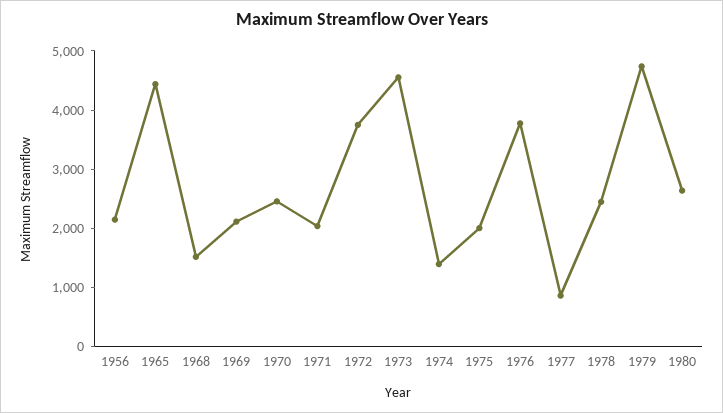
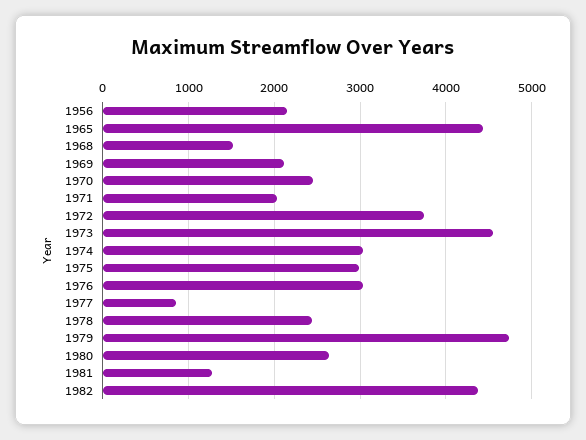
1974: 1400 -> 3000
1975: 2000 -> 3000
1976: 3800 -> 3000
1981: none -> 1300
1982: none -> 4400

